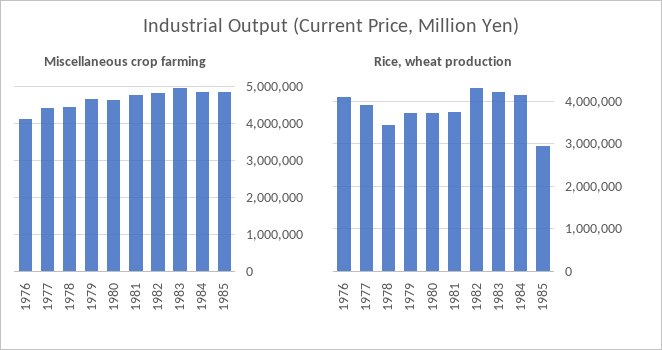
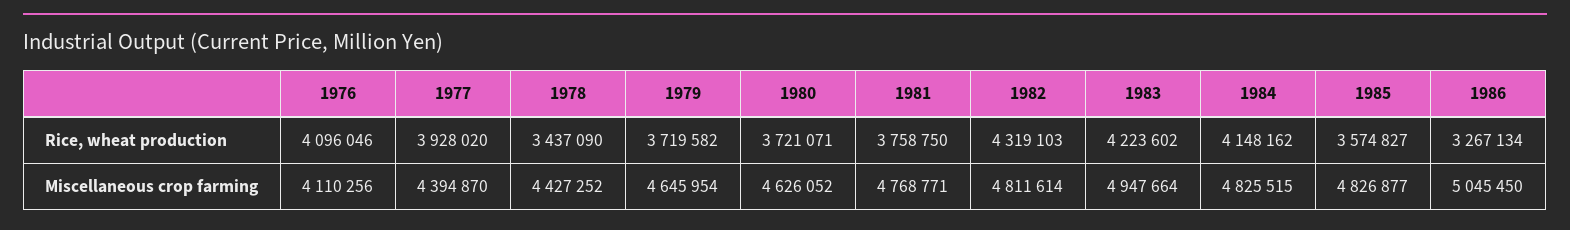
Rice, wheat production, 1985: 3000000 -> 3574827
Rice, wheat production, 1986: none -> 3267134
Miscellaneous crop farming, 1986: none -> 5045450

